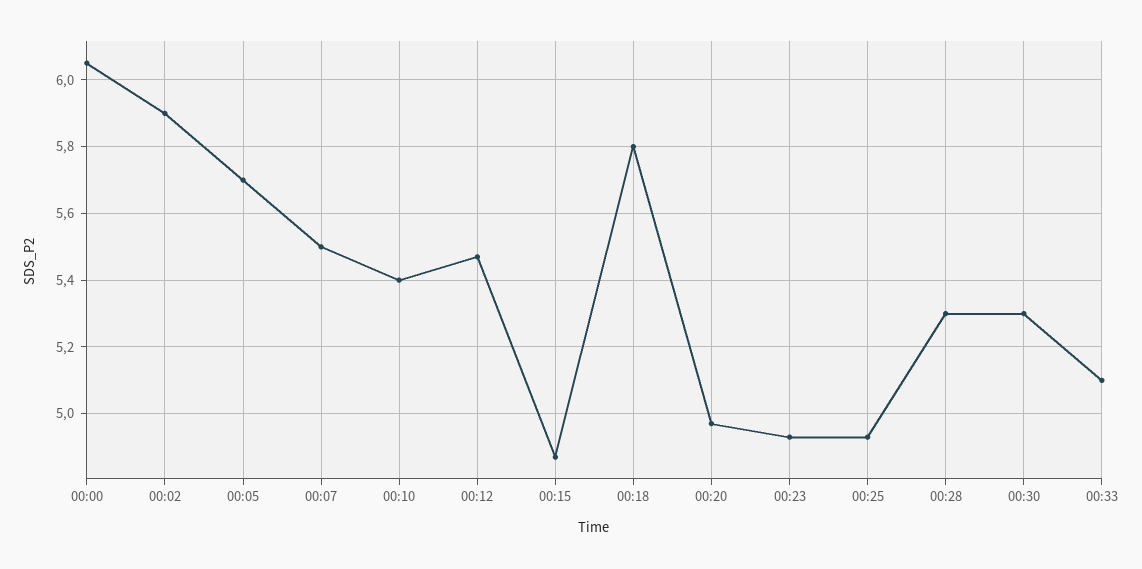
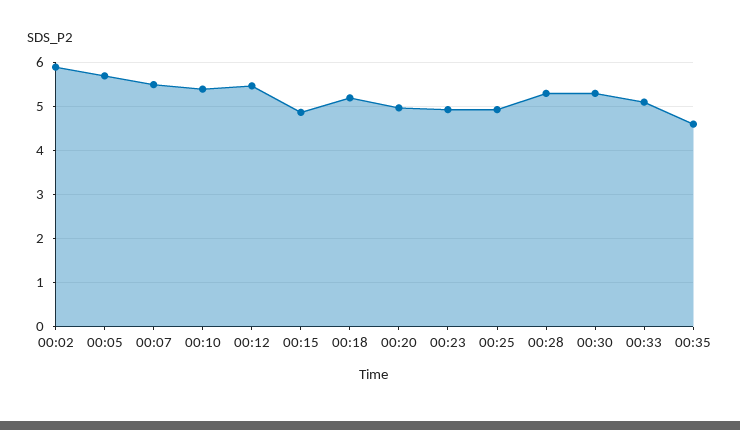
00:00: 6.05 -> none
00:18: 5.8 -> 5.2
00:35: none -> 4.6

